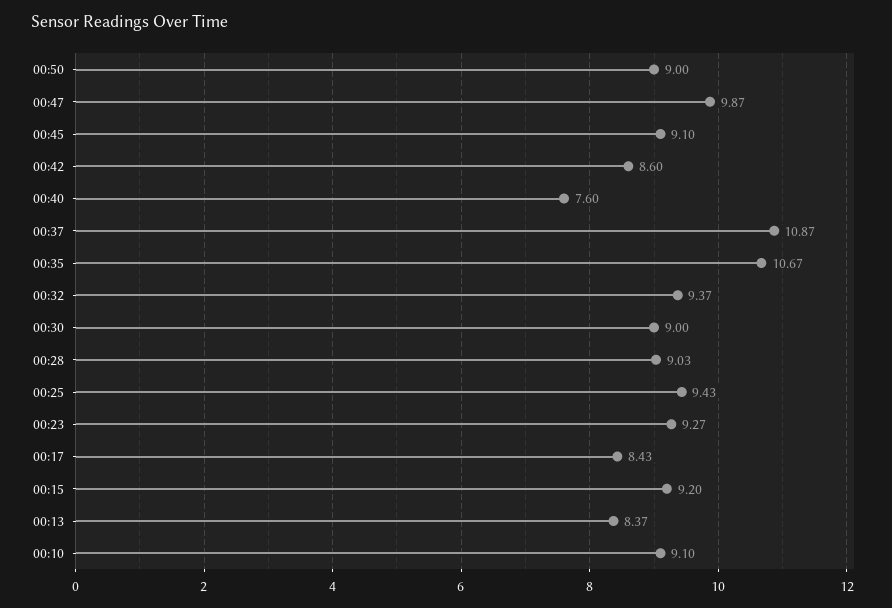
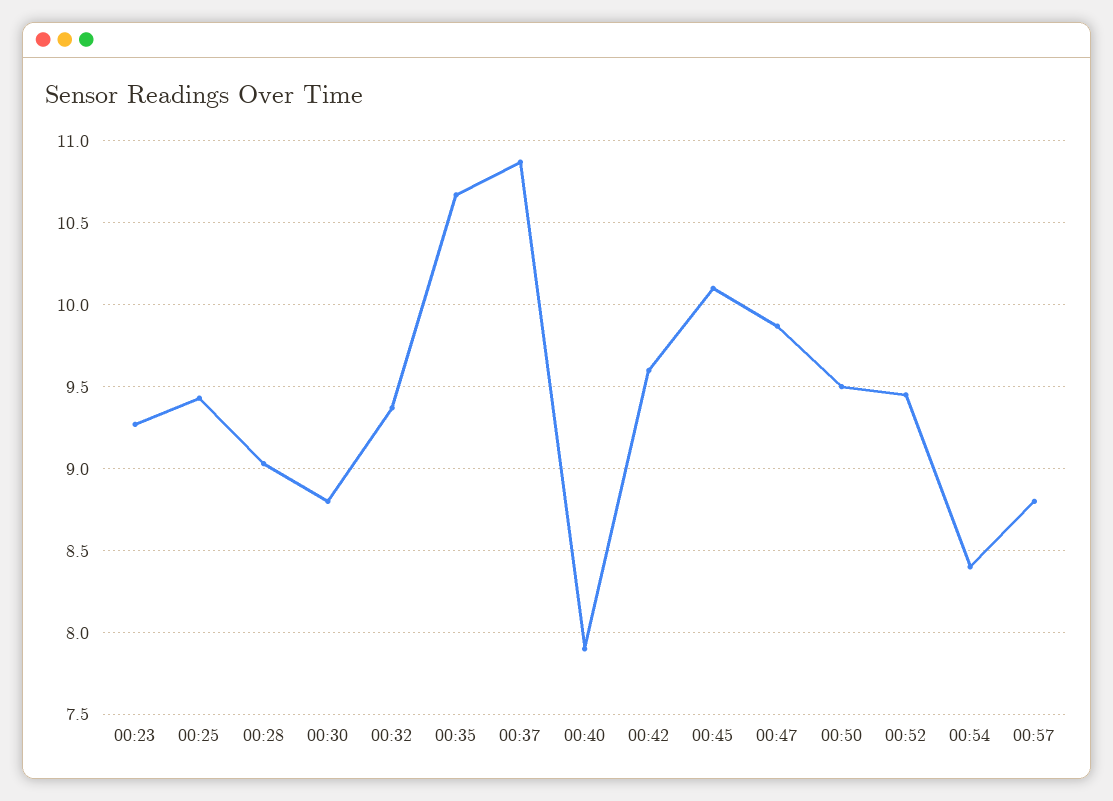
00:50: 9 -> 9.5
00:45: 9.1 -> 10.1
00:42: 8.6 -> 9.6
00:40: 7.6 -> 7.9
00:30: 9 -> 8.8
00:17: 8.43 -> none
00:15: 9.2 -> none
00:13: 8.37 -> none
00:10: 9.1 -> none
00:52: none -> 9.45
00:54: none -> 8.4
00:57: none -> 8.8

